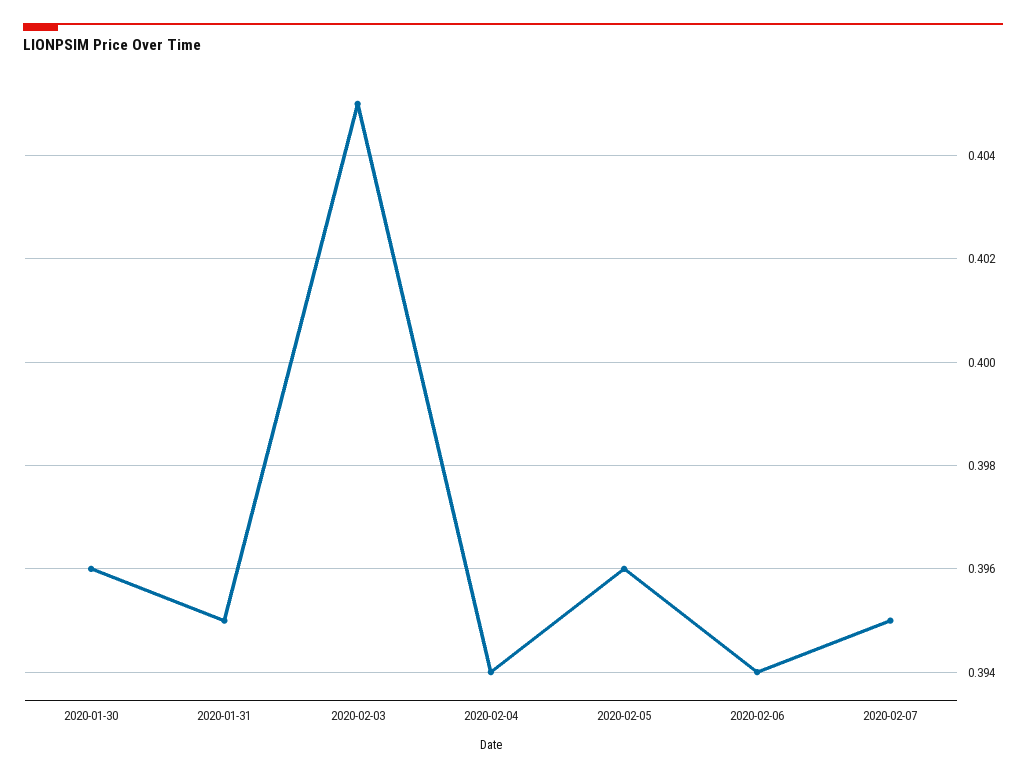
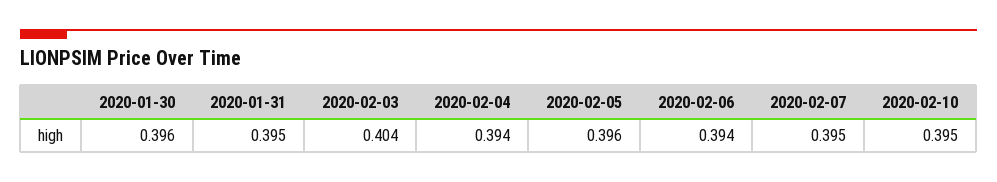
2020-02-03: 0.405 -> 0.404
2020-02-10: none -> 0.395

